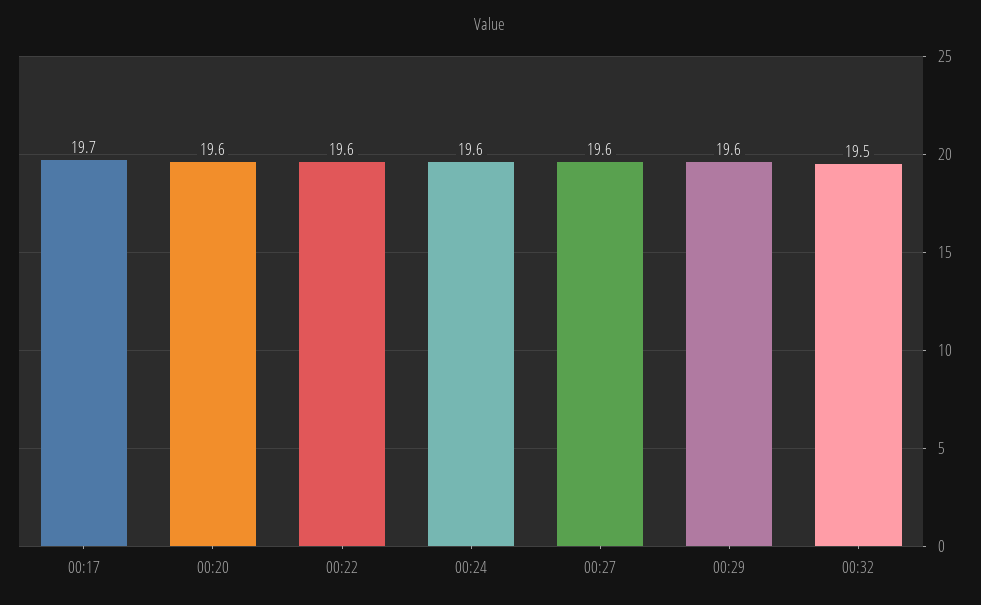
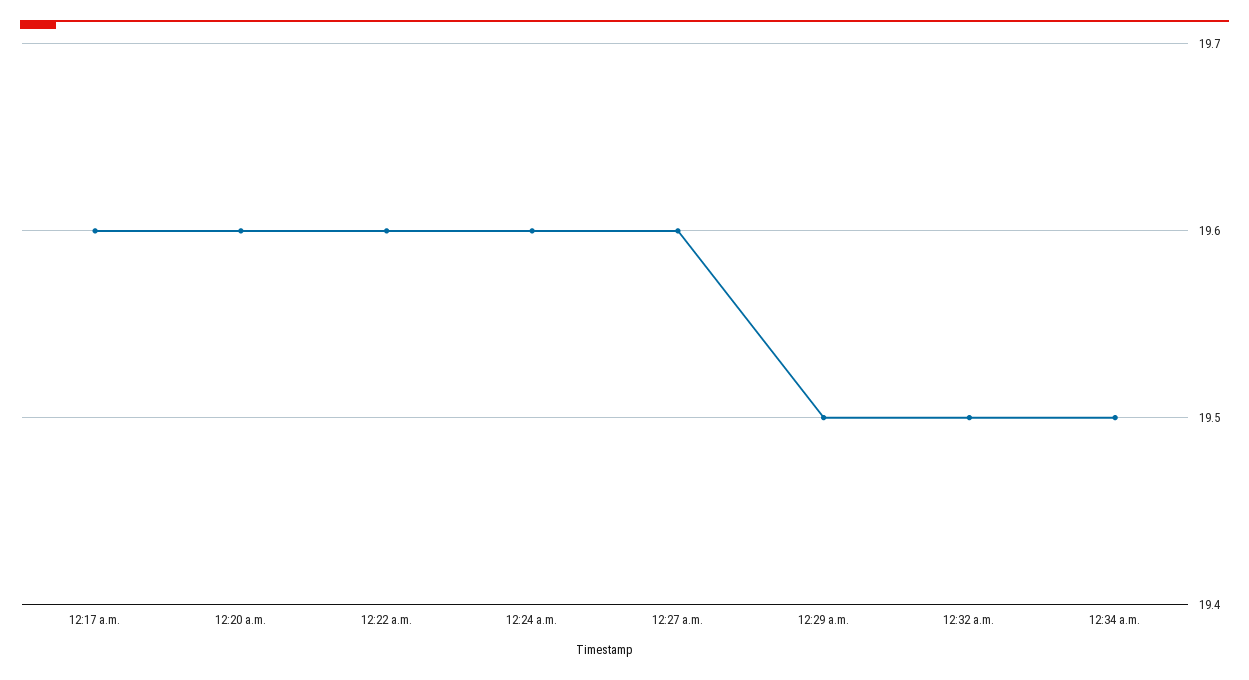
00:17: 19.7 -> 19.6
00:29: 19.6 -> 19.5
12:34 a.m.: none -> 19.5

